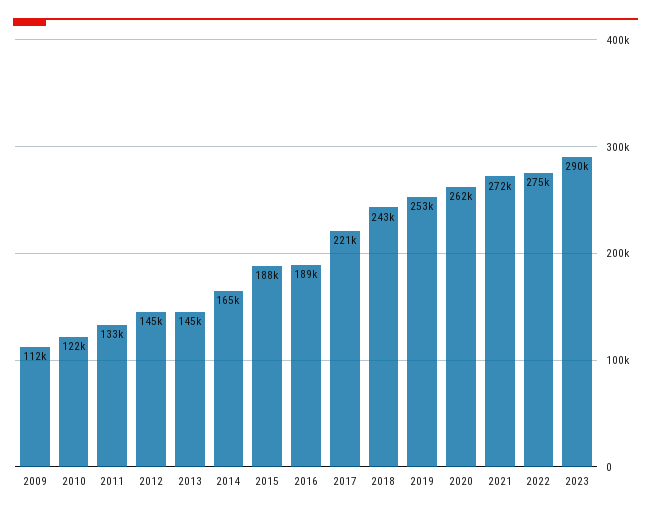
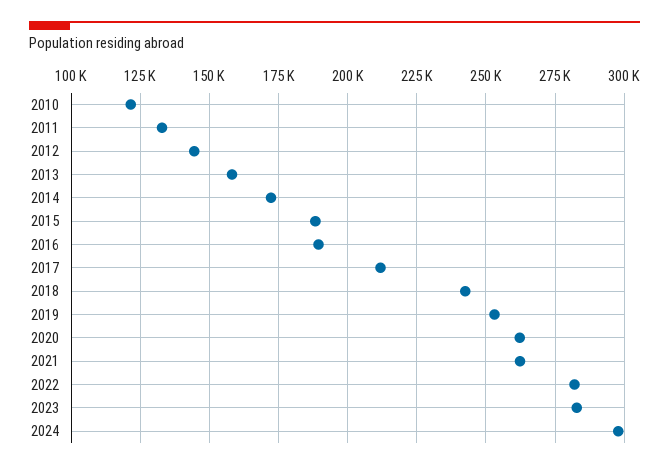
2009: 112000 -> none
2013: 145000 -> 157500
2014: 165000 -> 172500
2017: 221000 -> 212500
2021: 272000 -> 262500
2022: 275000 -> 282500
2023: 290000 -> 282500
2024: none -> 297500

